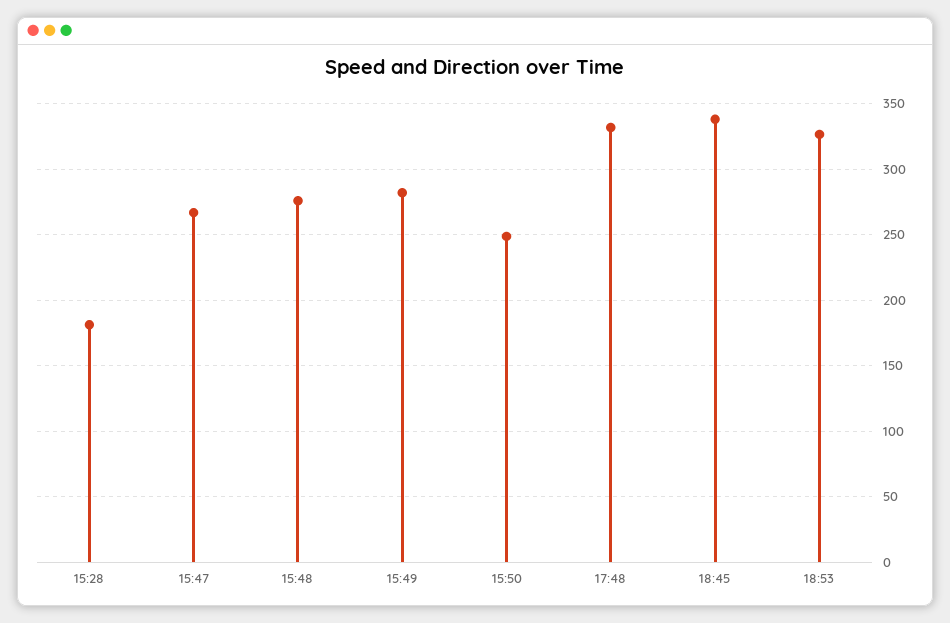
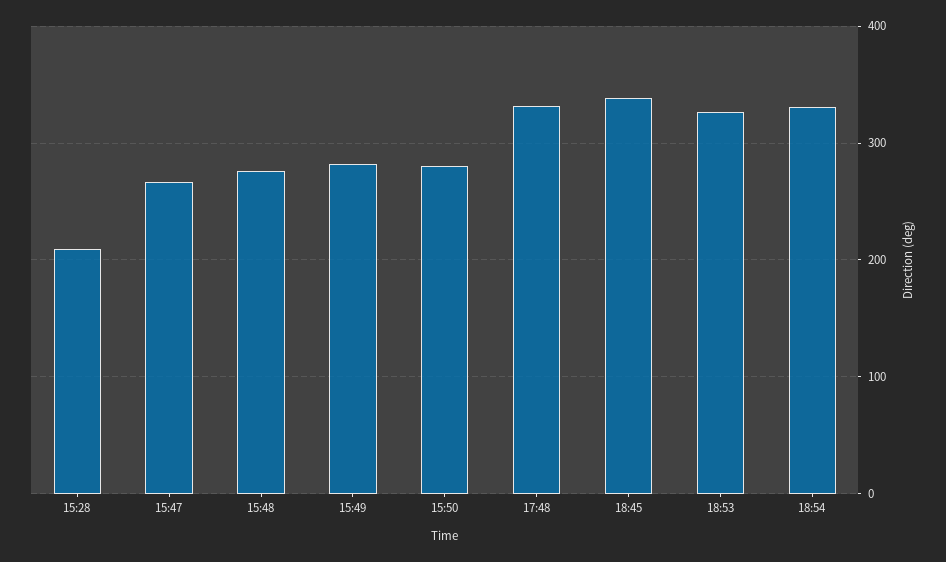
15:28: 180 -> 210
15:50: 250 -> 280
18:54: none -> 330

